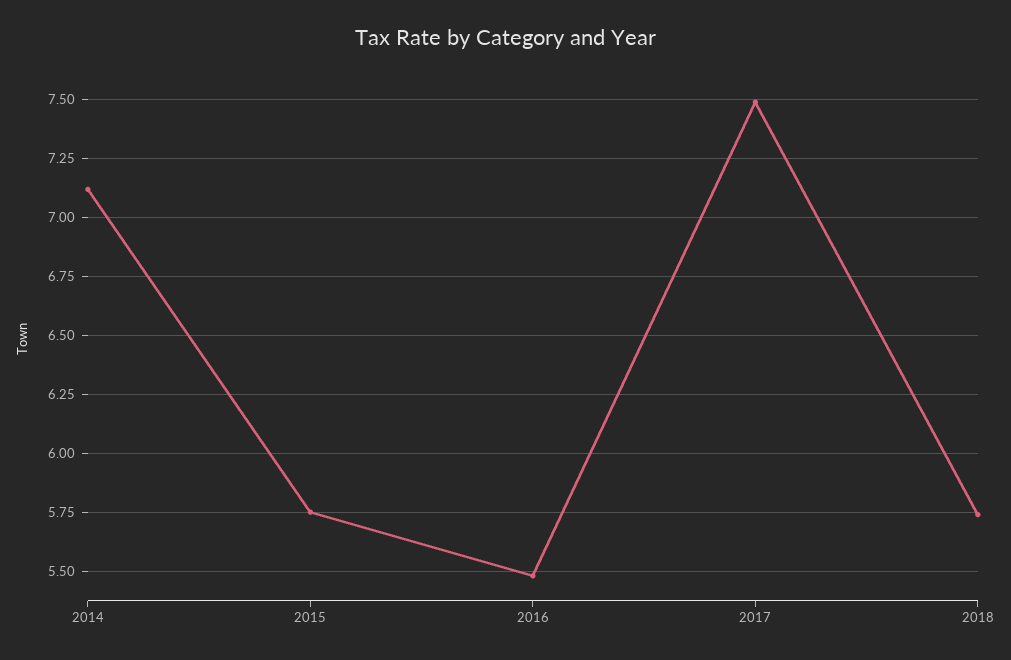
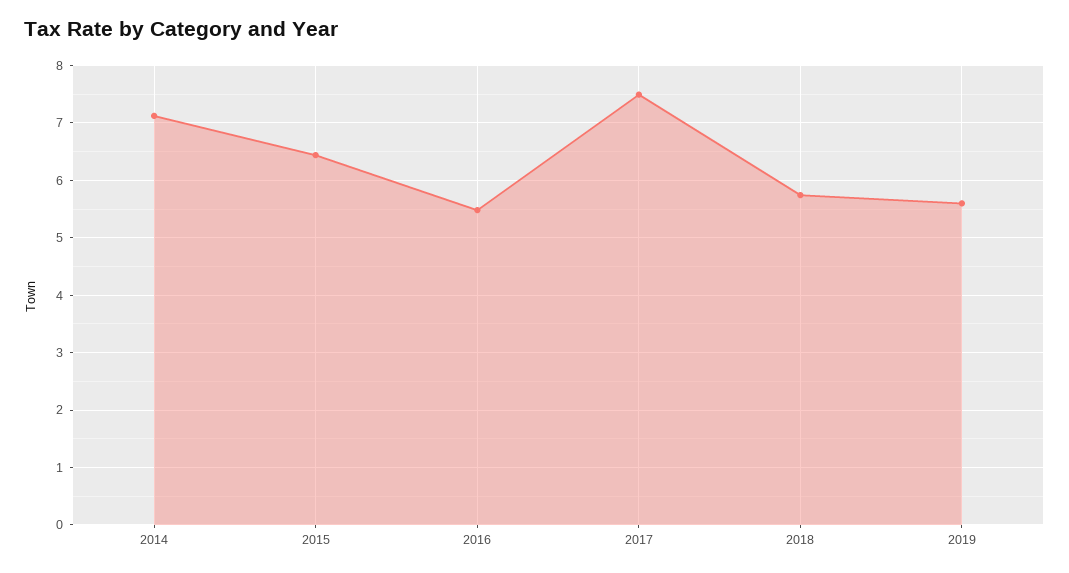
2015: 5.75 -> 6.4
2019: none -> 5.6

